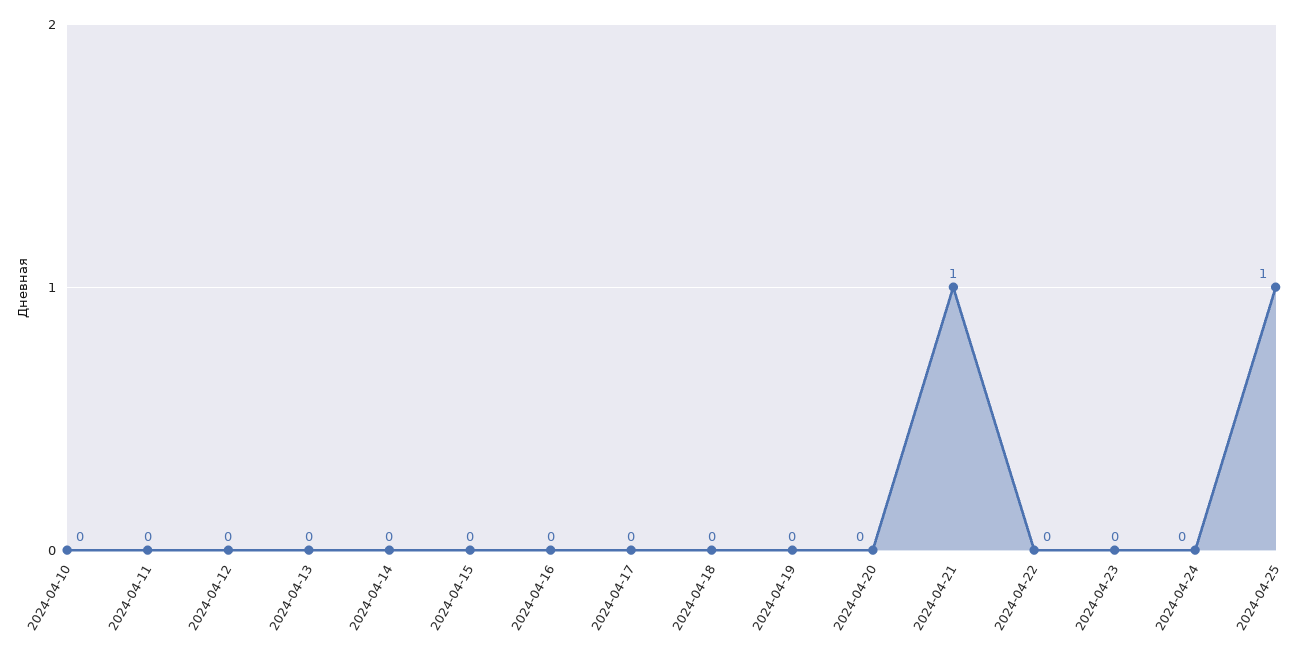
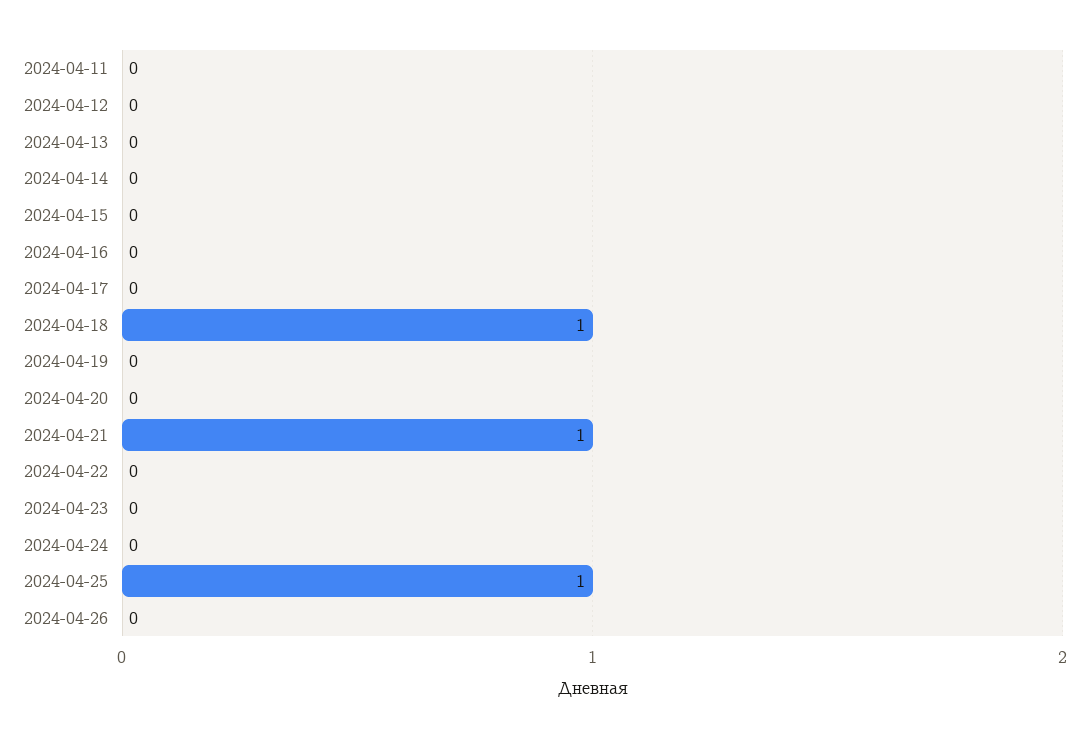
2024-04-10: 0 -> none
2024-04-18: 0 -> 1
2024-04-26: none -> 0

